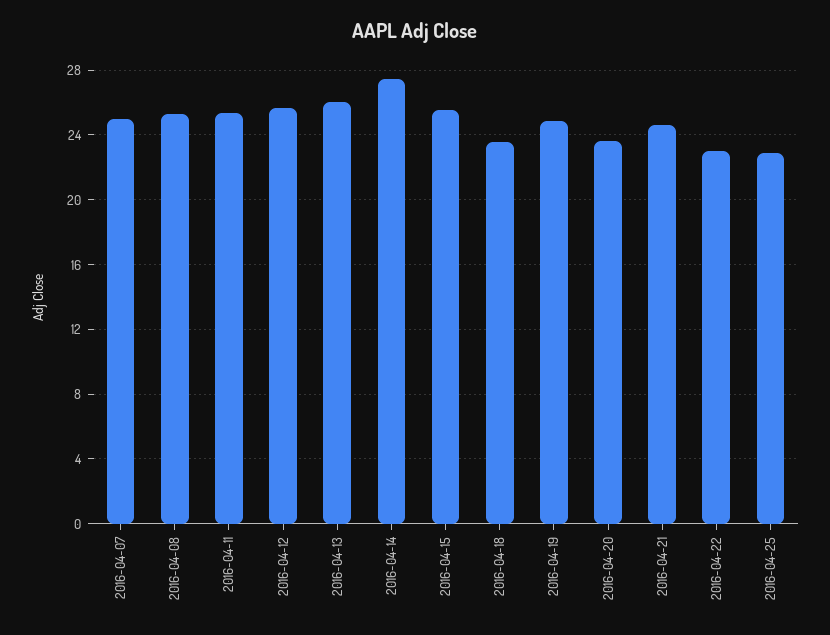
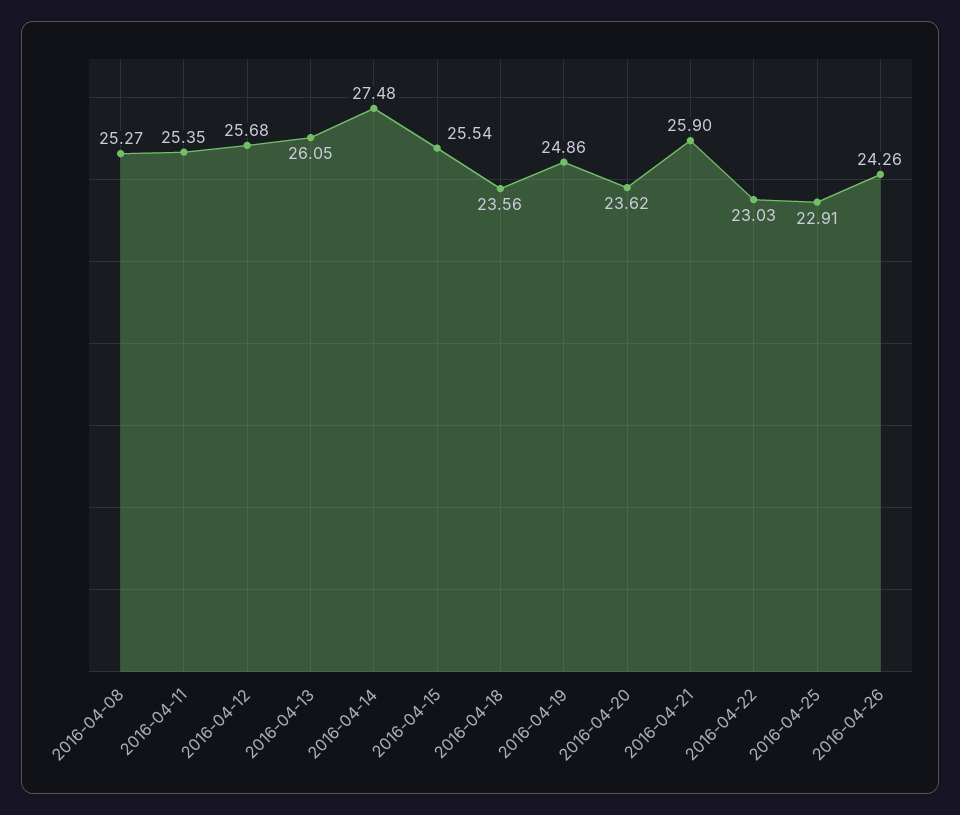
2016-04-07: 25 -> none
2016-04-21: 24.5 -> 25.9
2016-04-26: none -> 24.26

